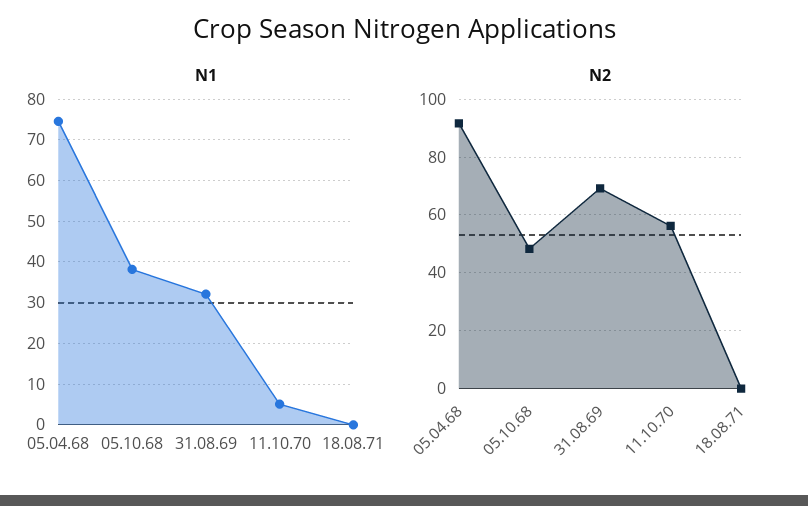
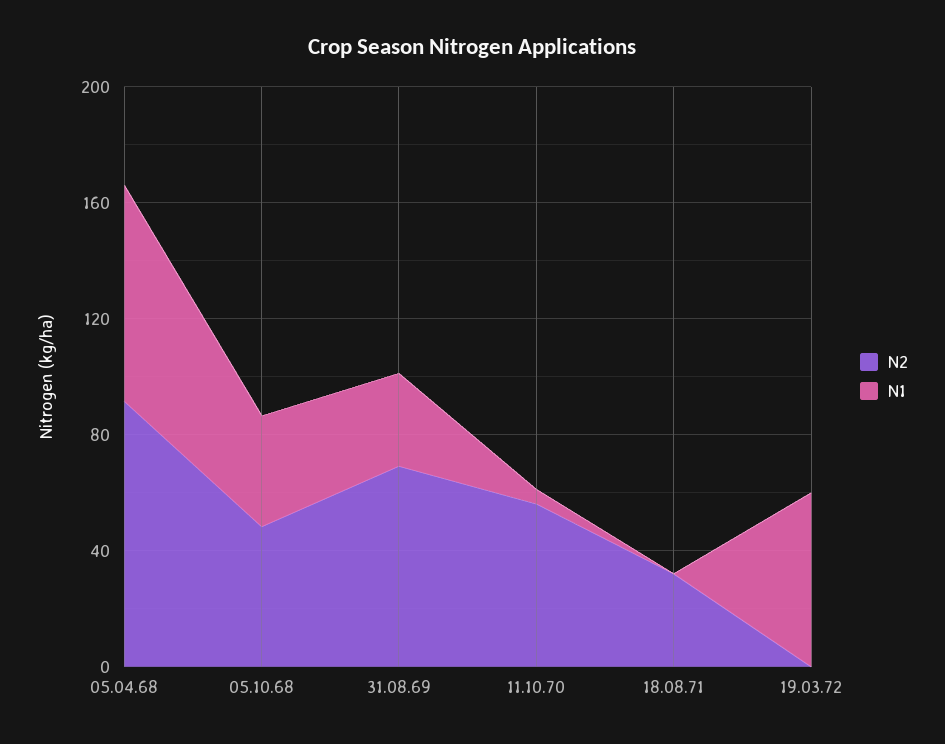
N2, 18.08.71: 0 -> 30
N2, 19.03.72: none -> 0
N1, 19.03.72: none -> 60

